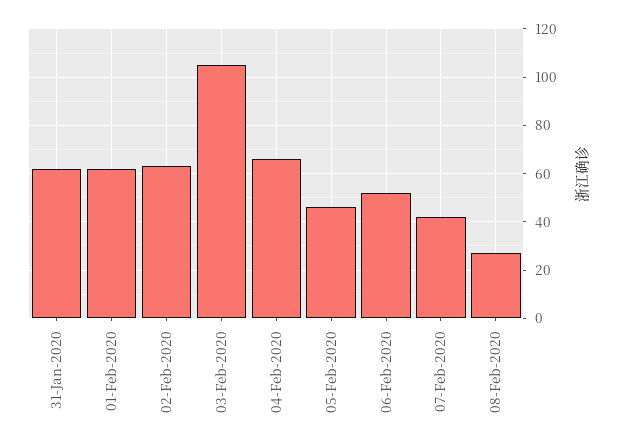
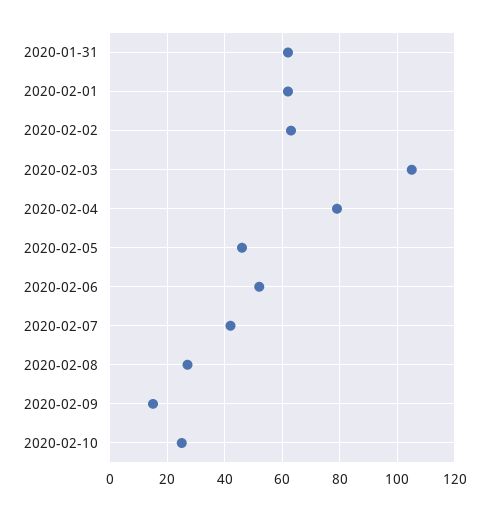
04-Feb-2020: 65 -> 80
2020-02-09: none -> 15
2020-02-10: none -> 25

